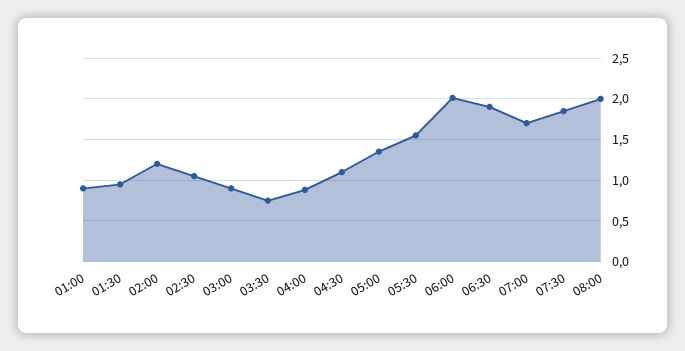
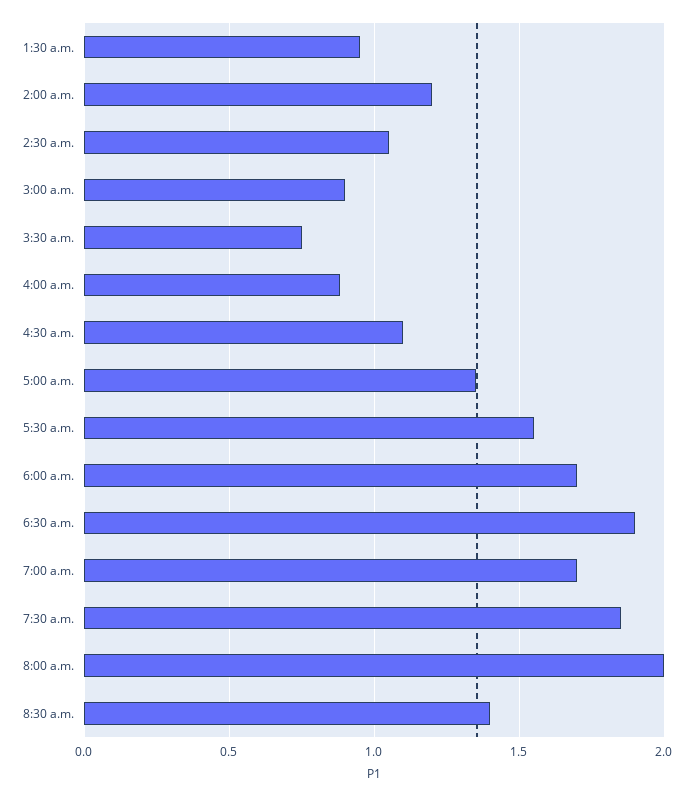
01:00: 0.9 -> none
06:00: 2 -> 1.7
8:30 a.m.: none -> 1.4

